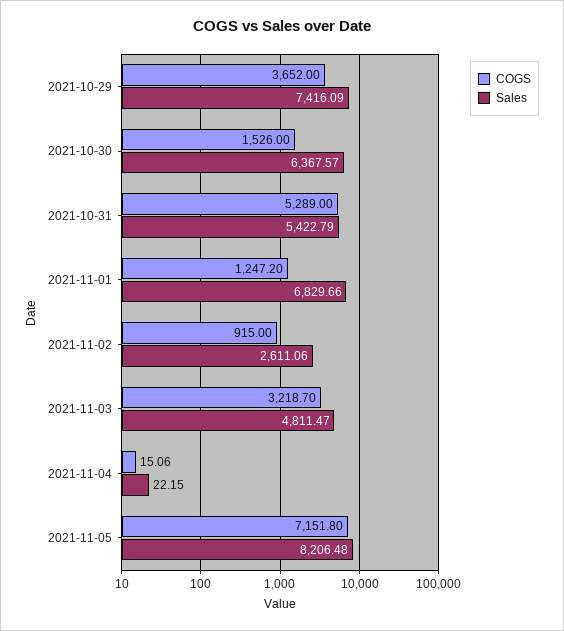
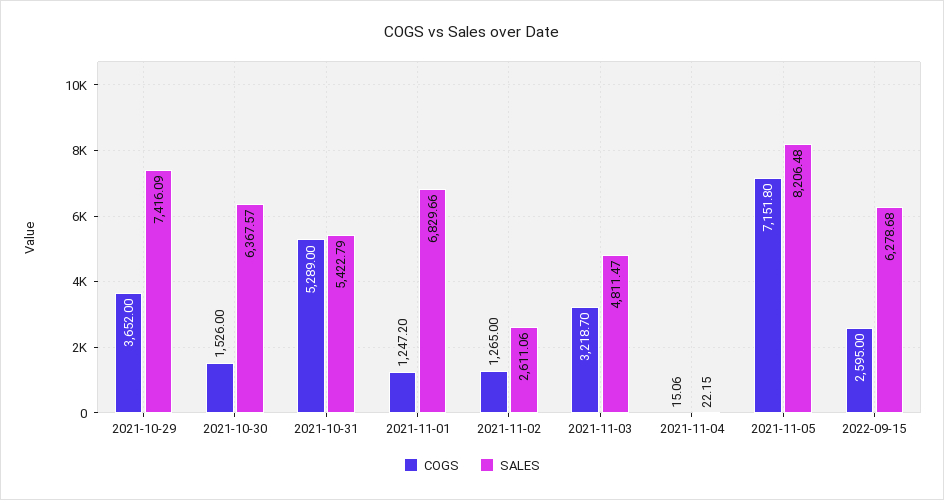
COGS, 2021-11-02: 915 -> 1265
COGS, 2022-09-15: none -> 2595
Sales, 2022-09-15: none -> 6278.68

